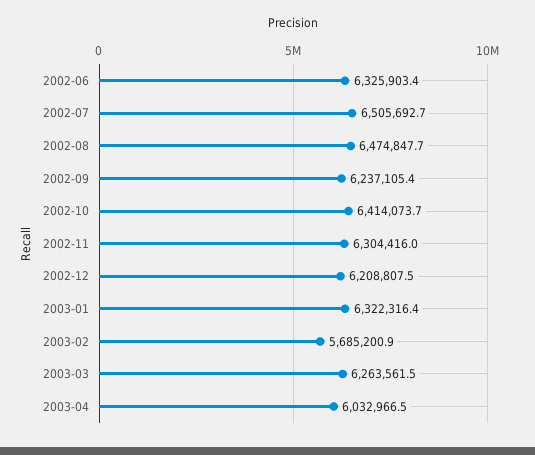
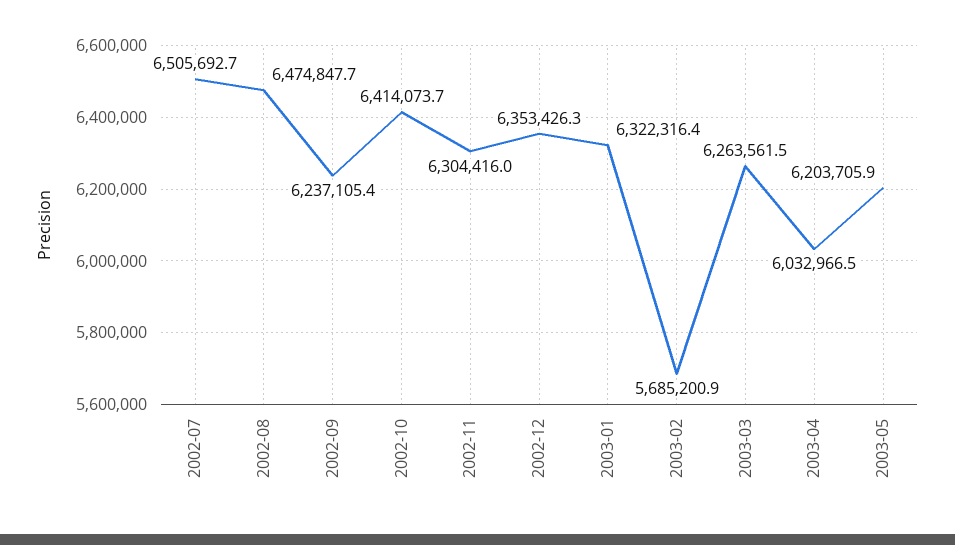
2002-06: 6325903.4 -> none
2002-12: 6208807.5 -> 6353426.3
2003-05: none -> 6203705.9

